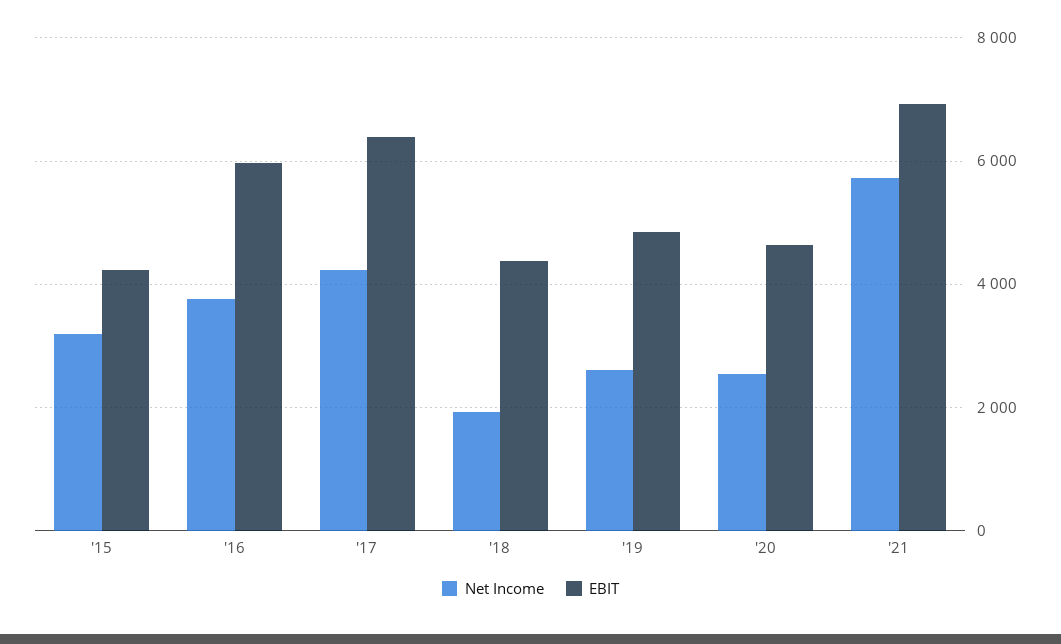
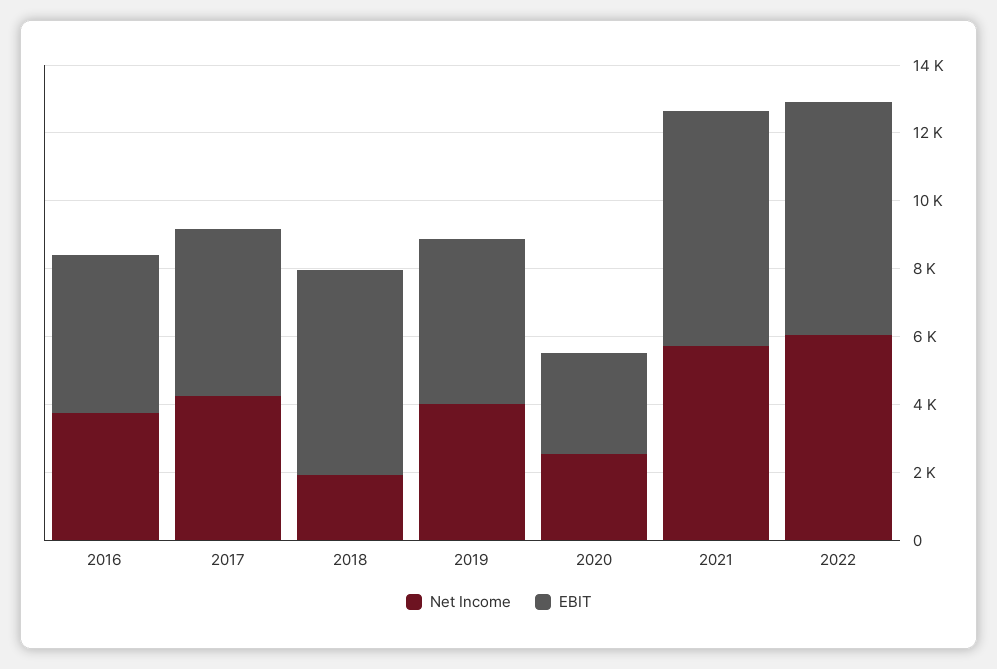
Net Income, '15: 3200 -> none
EBIT, '15: 4200 -> none
EBIT, '16: 6000 -> 4500
EBIT, '17: 6400 -> 5000
EBIT, '18: 4400 -> 6000
Net Income, '19: 2600 -> 4000
EBIT, '20: 4600 -> 3000
Net Income, 2022: none -> 6000
EBIT, 2022: none -> 7000

